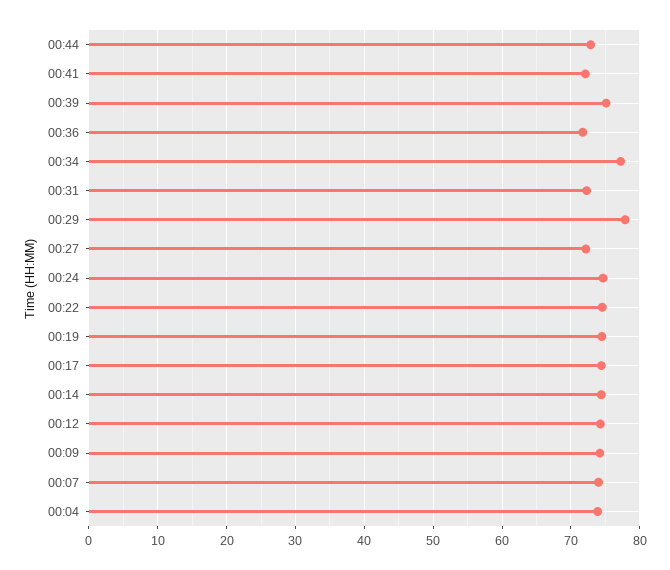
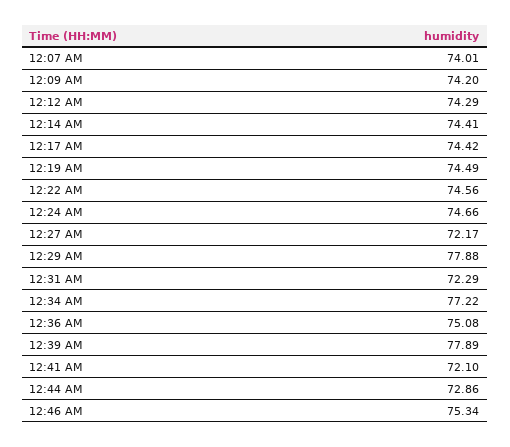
00:39: 75 -> 77.89
00:36: 72 -> 75.08
00:04: 74 -> none
12:46 AM: none -> 75.34

